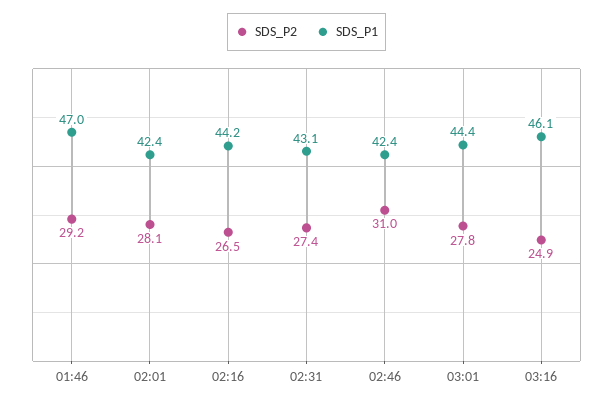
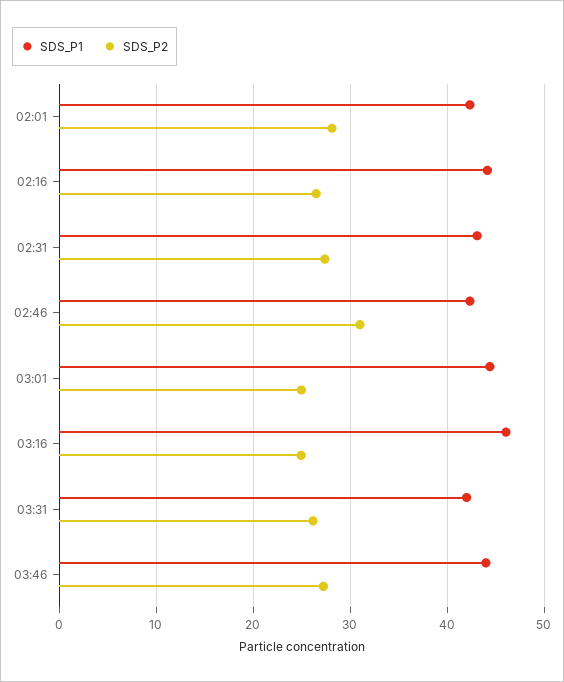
SDS_P2, 01:46: 29.2 -> none
SDS_P1, 01:46: 47 -> none
SDS_P2, 03:01: 27.8 -> 25
SDS_P1, 03:31: none -> 42
SDS_P2, 03:31: none -> 26
SDS_P1, 03:46: none -> 44
SDS_P2, 03:46: none -> 27

